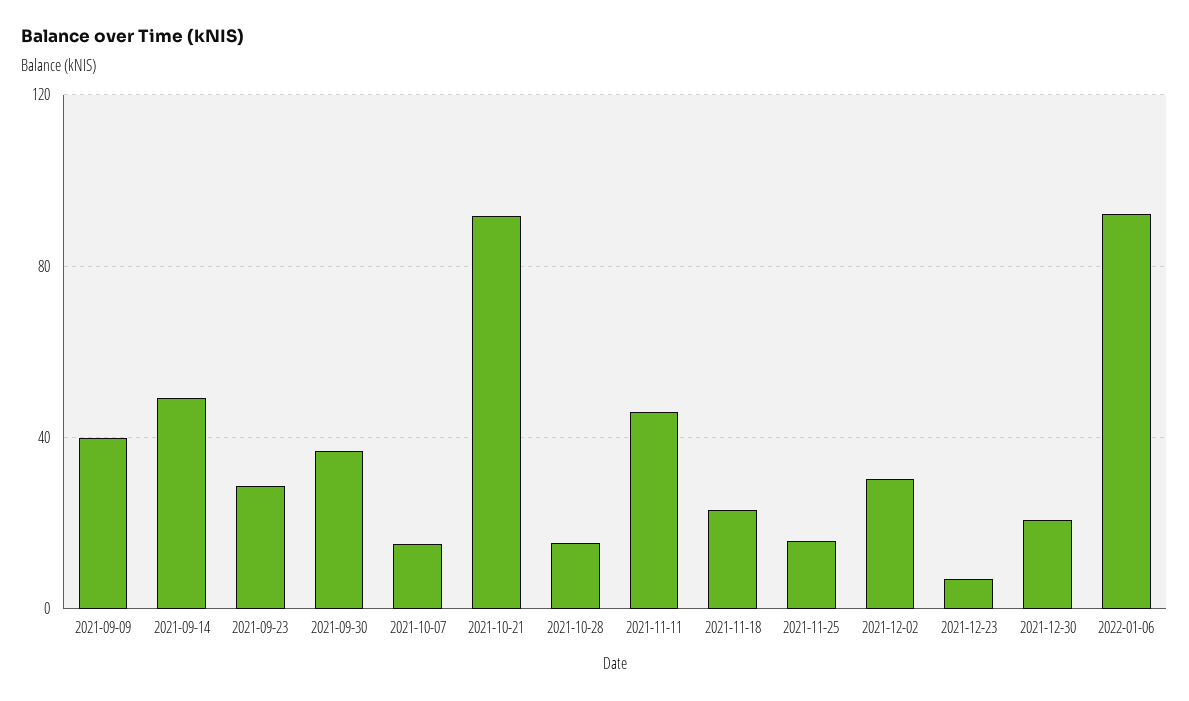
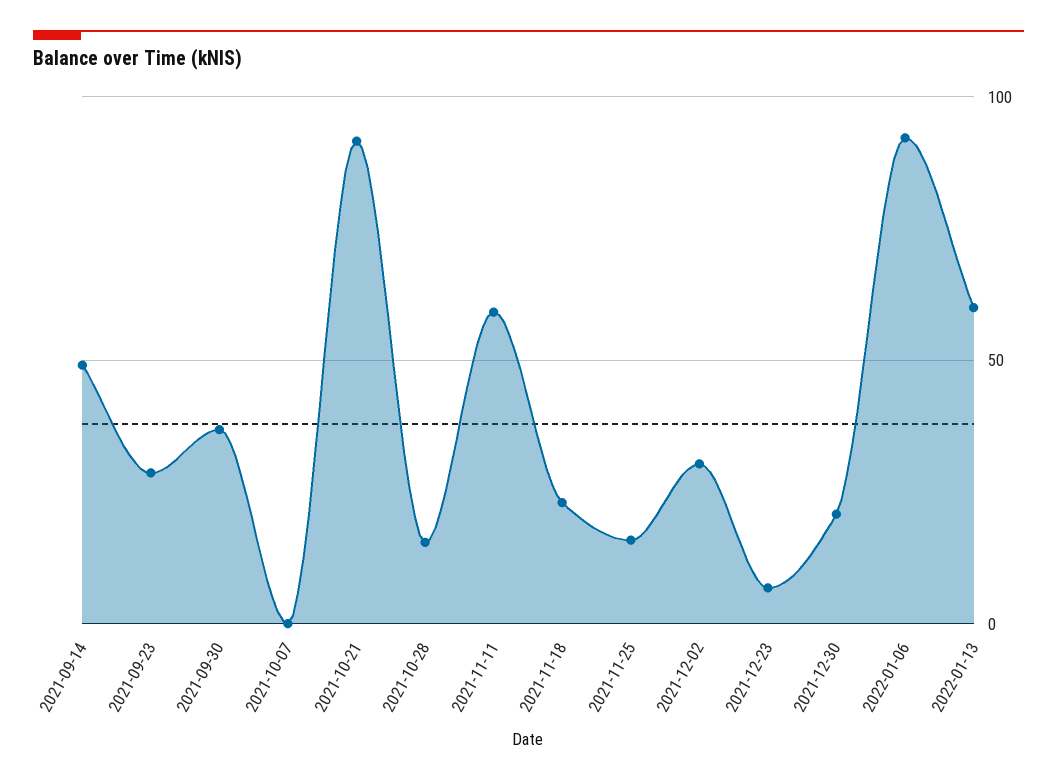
2021-09-09: 40 -> none
2021-10-07: 15 -> 0
2021-11-11: 45 -> 60
2022-01-13: none -> 60

